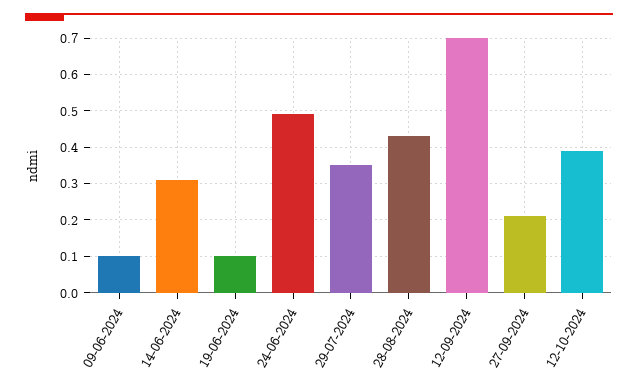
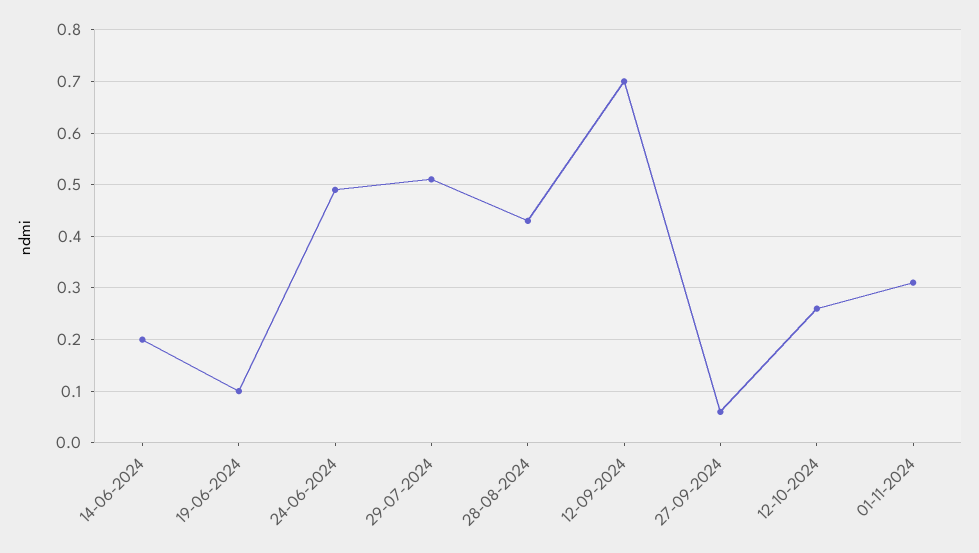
09-06-2024: 0.1 -> none
14-06-2024: 0.3 -> 0.2
29-07-2024: 0.35 -> 0.5
27-09-2024: 0.2 -> 0.05
12-10-2024: 0.4 -> 0.25
01-11-2024: none -> 0.3

